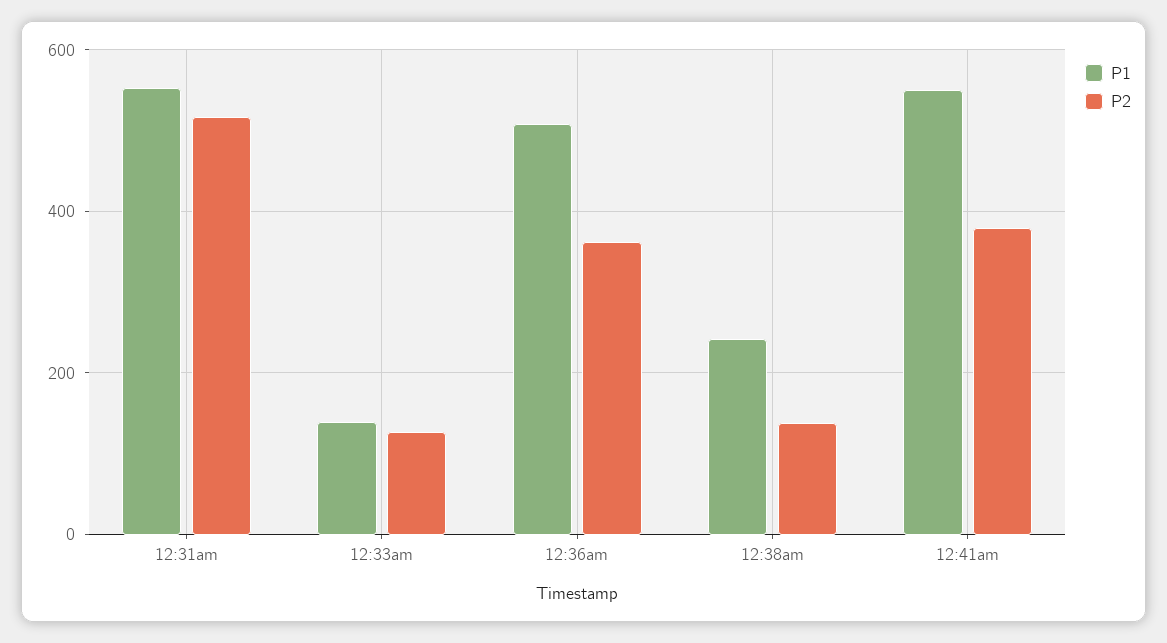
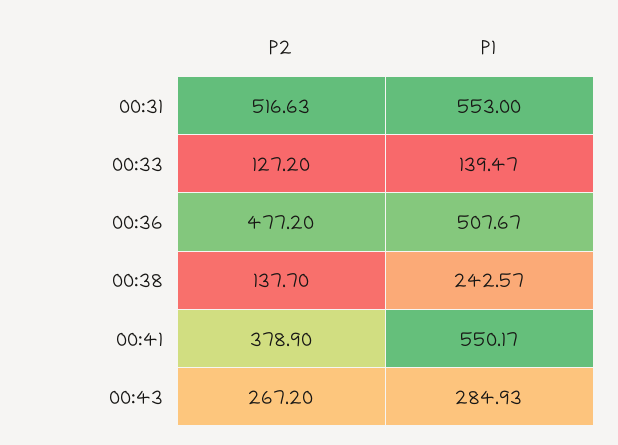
P2, 12:36am: 360 -> 477.2
P2, 00:43: none -> 267.2
P1, 00:43: none -> 284.93

